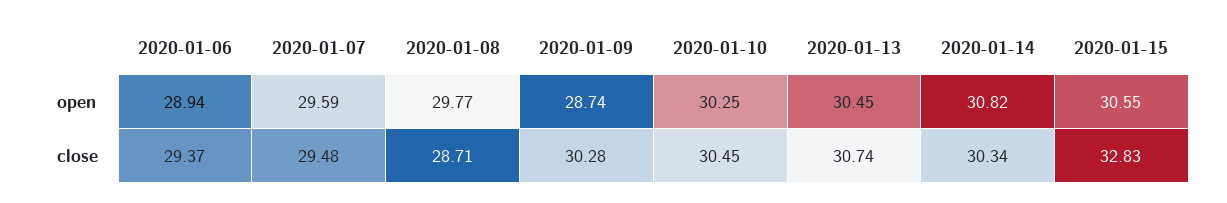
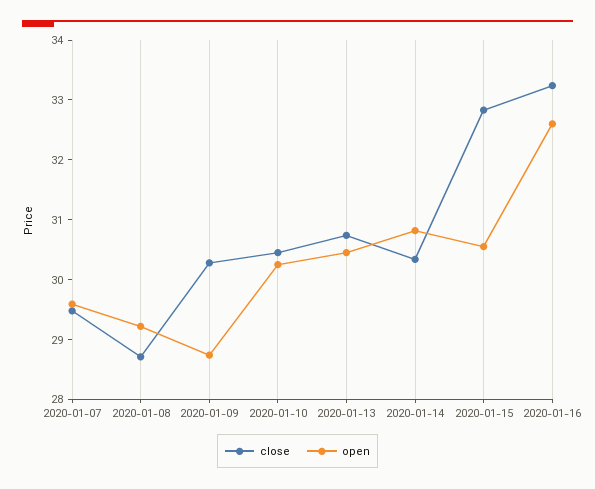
open, 2020-01-06: 28.94 -> none
open, 2020-01-08: 29.77 -> 29.2
close, 2020-01-06: 29.37 -> none
close, 2020-01-16: none -> 33.2
open, 2020-01-16: none -> 32.6

